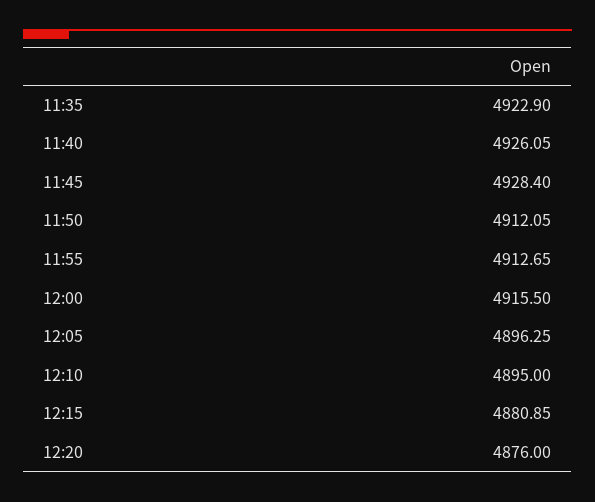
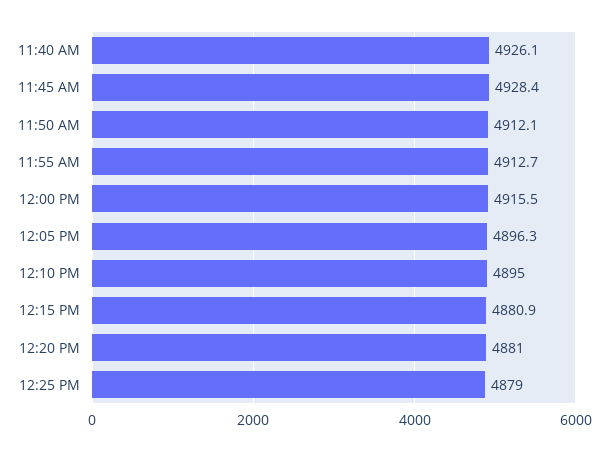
11:35: 4922.9 -> none
12:20: 4876 -> 4881
12:25 PM: none -> 4879

